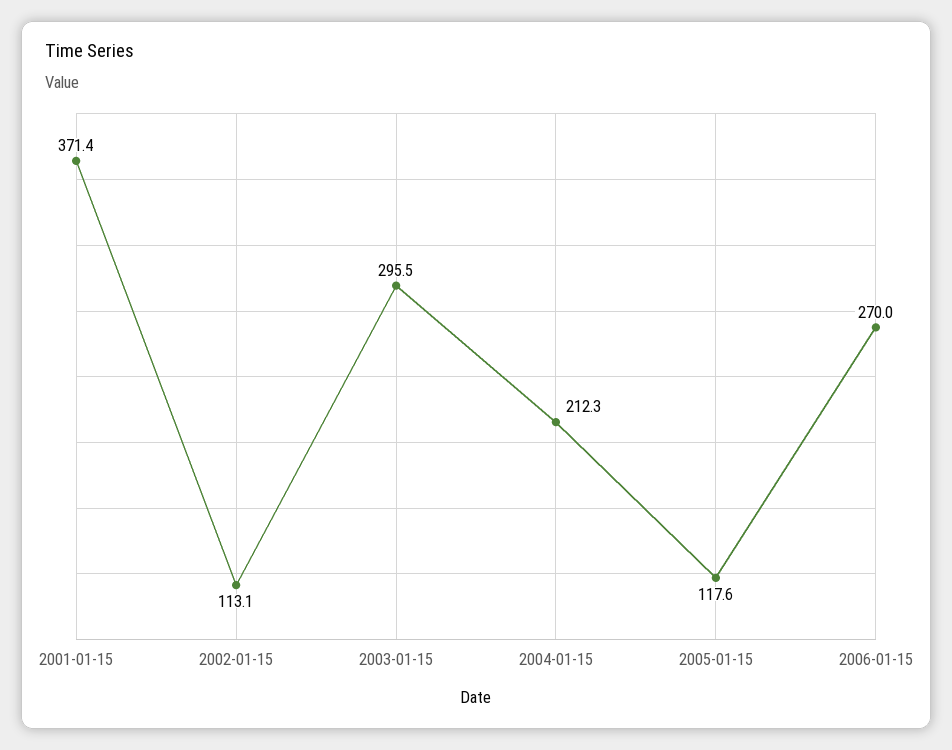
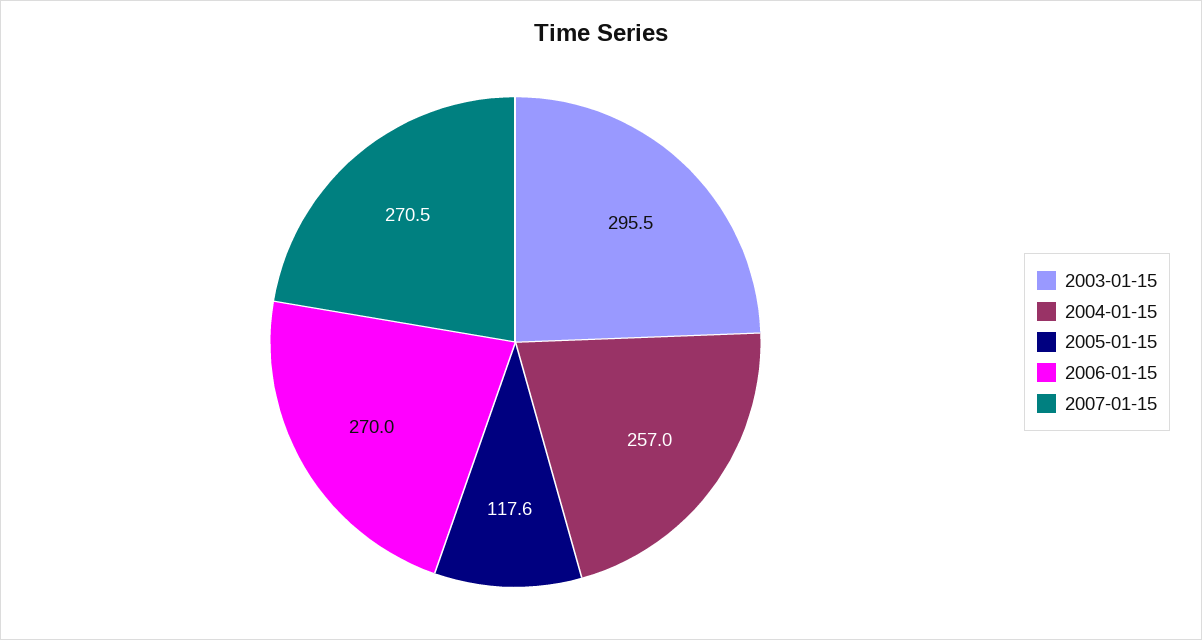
2001-01-15: 371.4 -> none
2002-01-15: 113.1 -> none
2004-01-15: 212.3 -> 257
2007-01-15: none -> 270.5

